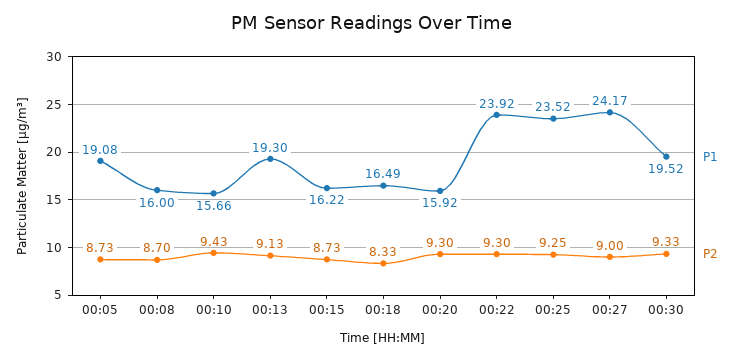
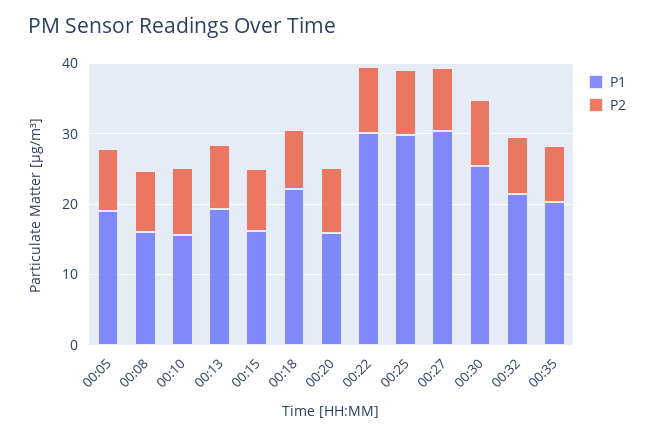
P1, 00:18: 16.49 -> 22
P1, 00:22: 23.92 -> 30
P1, 00:25: 23.52 -> 30
P1, 00:27: 24.17 -> 30
P1, 00:30: 19.52 -> 26
P1, 00:32: none -> 22
P2, 00:32: none -> 8
P1, 00:35: none -> 20
P2, 00:35: none -> 8

